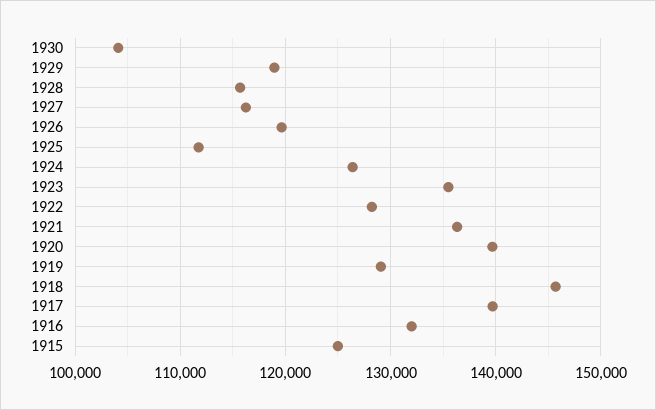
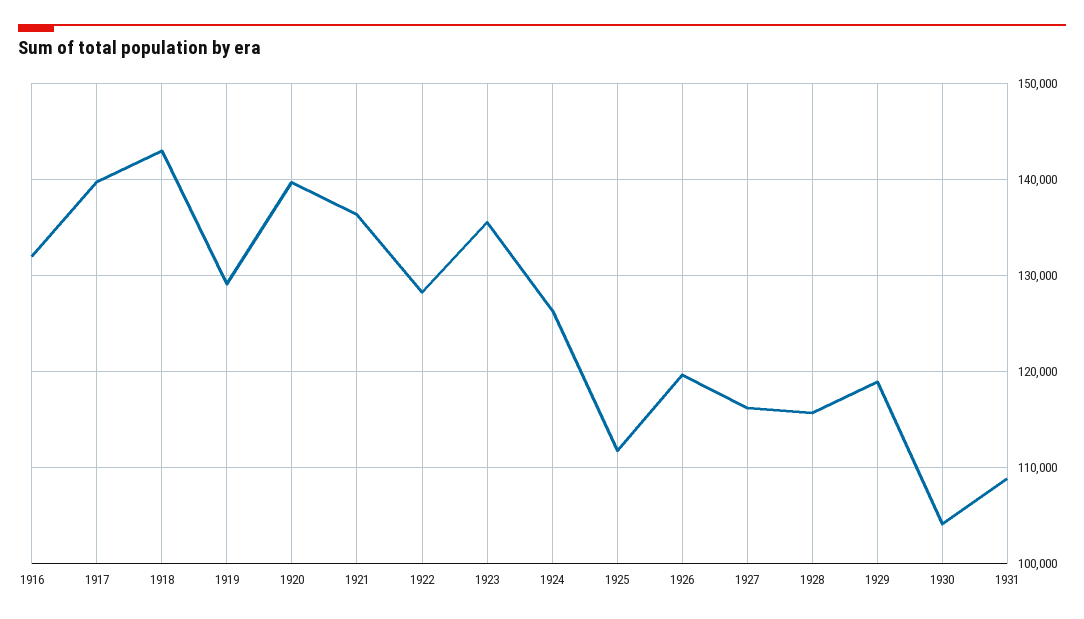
1918: 146000 -> 143000
1915: 125000 -> none
1931: none -> 109000

